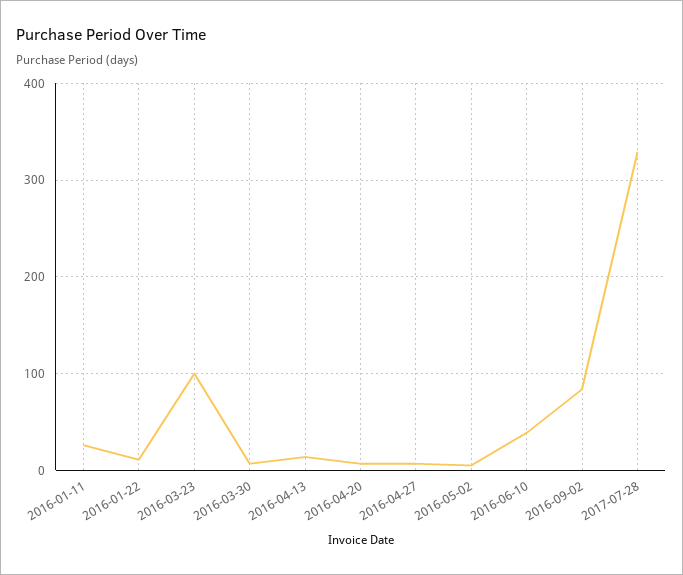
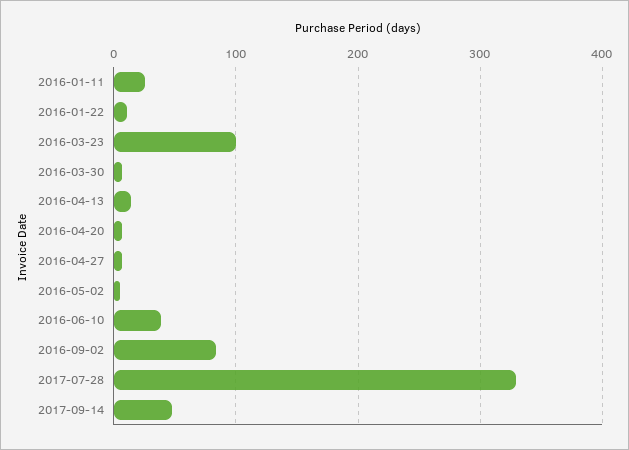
2017-09-14: none -> 50

